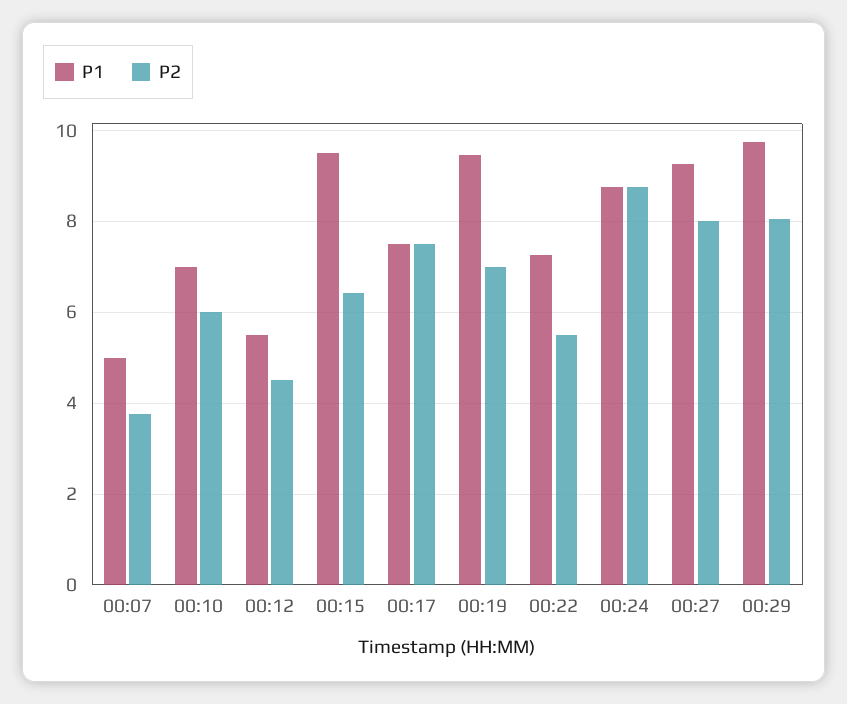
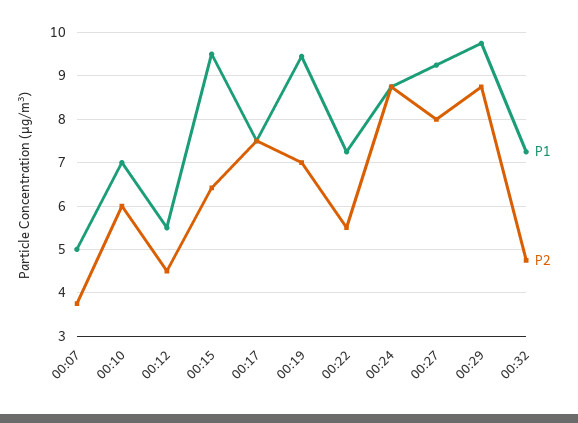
P2, 00:29: 8 -> 8.8
P1, 00:32: none -> 7.2
P2, 00:32: none -> 4.8

